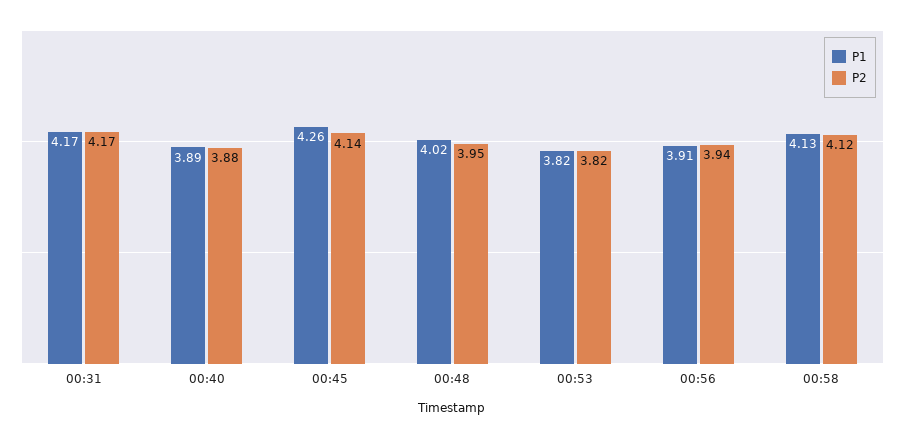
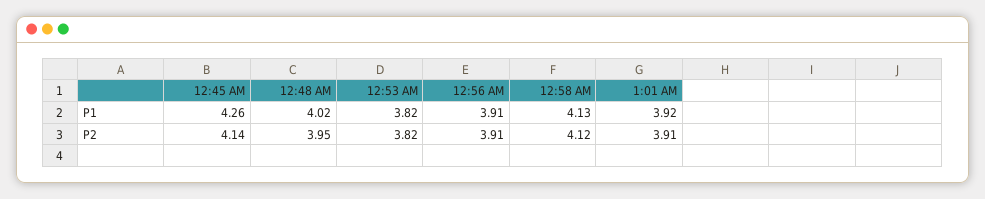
P1, 00:31: 4.17 -> none
P2, 00:31: 4.17 -> none
P1, 00:40: 3.89 -> none
P2, 00:40: 3.88 -> none
P2, 00:56: 3.94 -> 3.91
P1, 1:01 AM: none -> 3.92
P2, 1:01 AM: none -> 3.91

